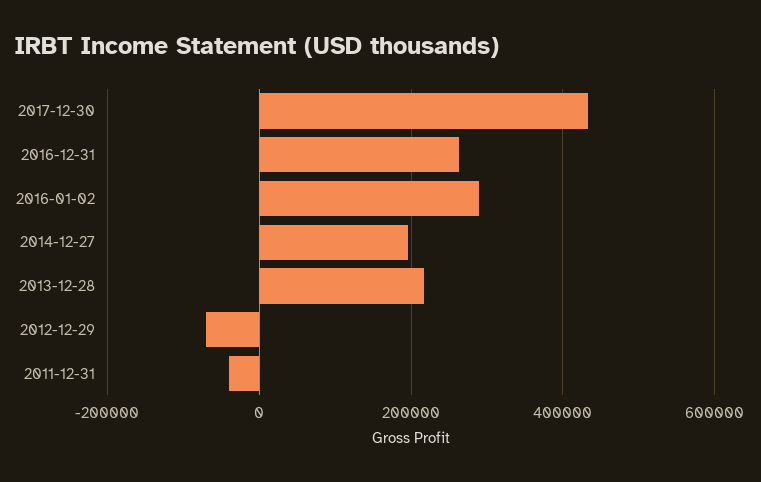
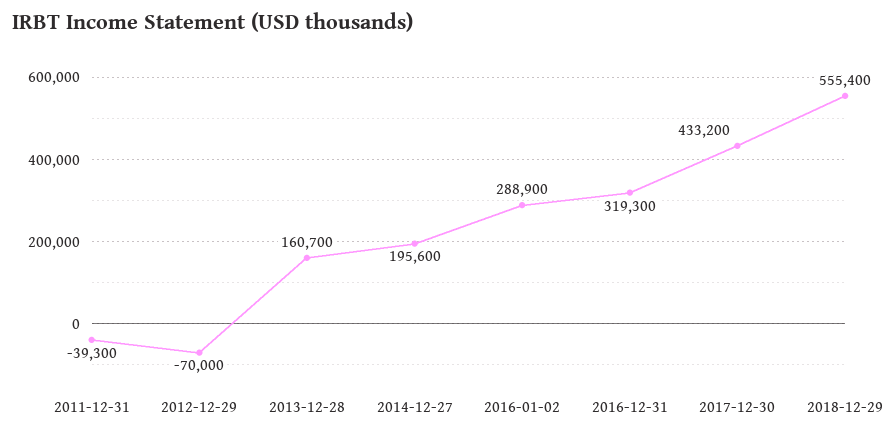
2016-12-31: 260000 -> 319300
2013-12-28: 220000 -> 160700
2018-12-29: none -> 555400

